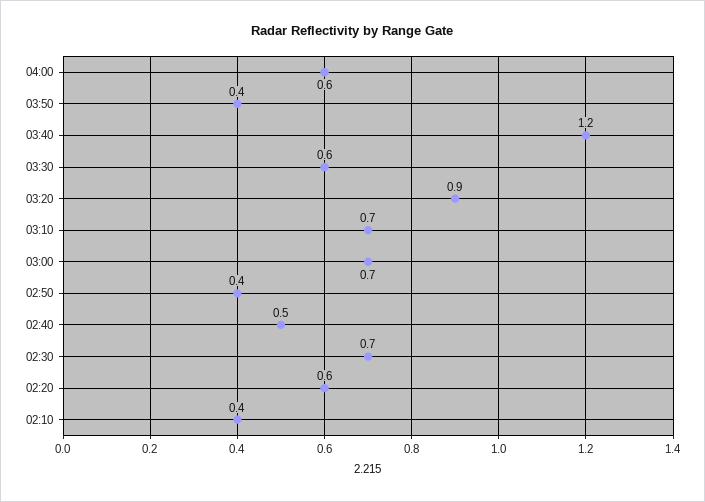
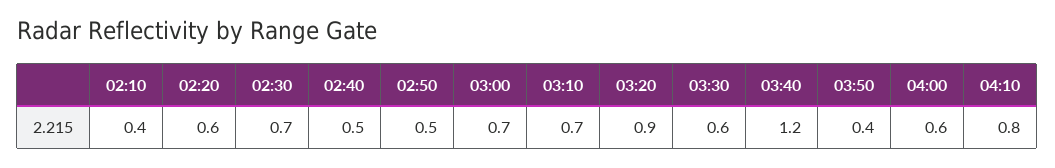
02:50: 0.4 -> 0.5
04:10: none -> 0.8

